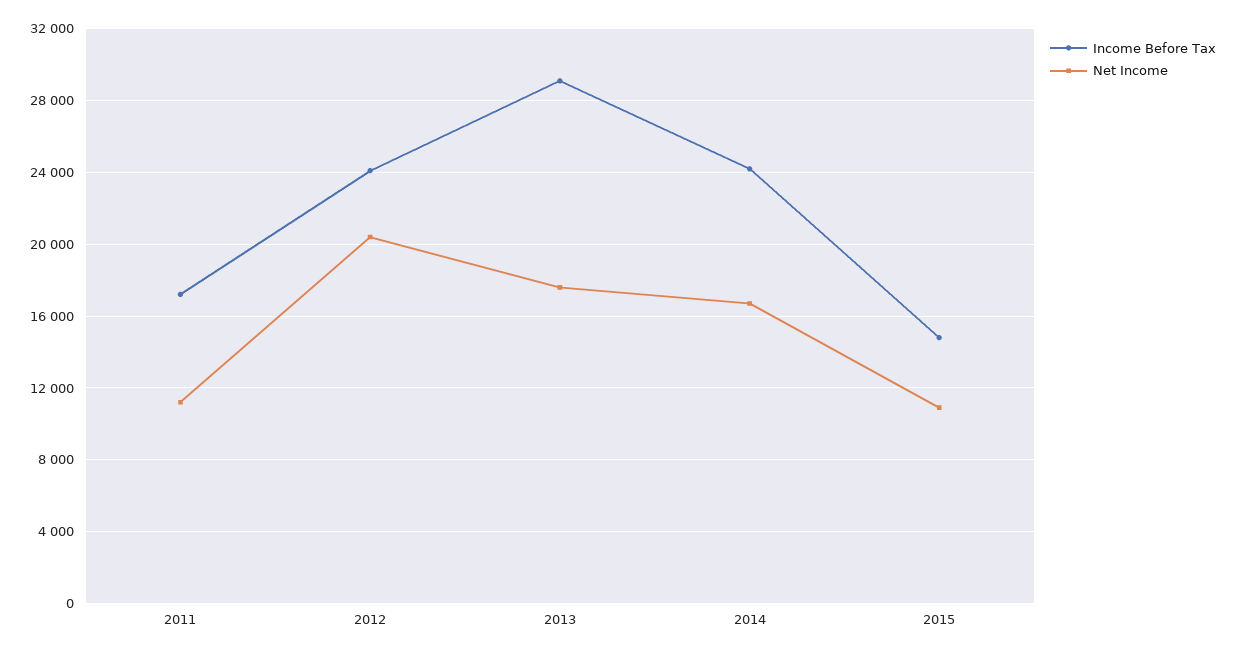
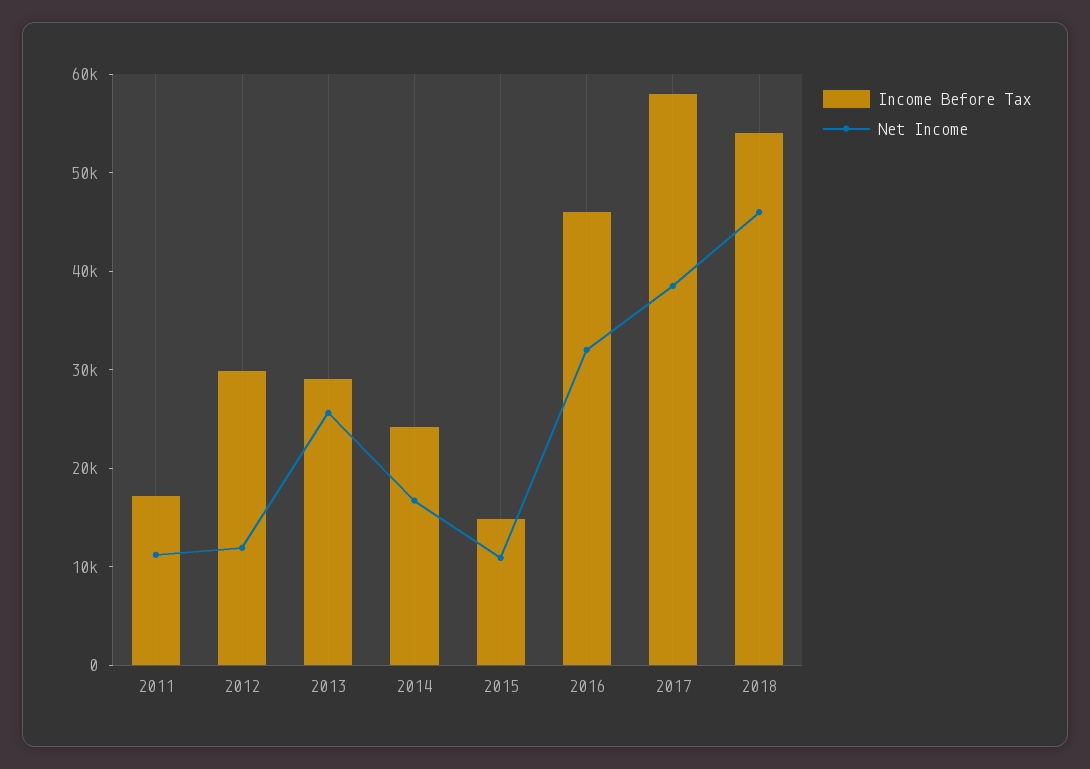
Income Before Tax, 2012: 24000 -> 30000
Net Income, 2012: 20500 -> 12000
Net Income, 2013: 17500 -> 26000
Income Before Tax, 2016: none -> 46000
Net Income, 2016: none -> 32000
Income Before Tax, 2017: none -> 58000
Net Income, 2017: none -> 38000
Income Before Tax, 2018: none -> 54000
Net Income, 2018: none -> 46000

